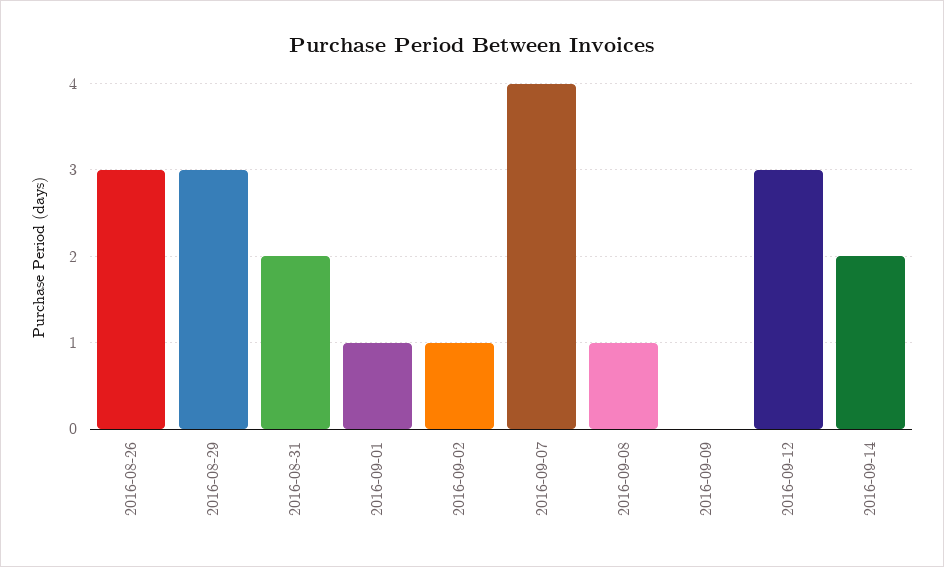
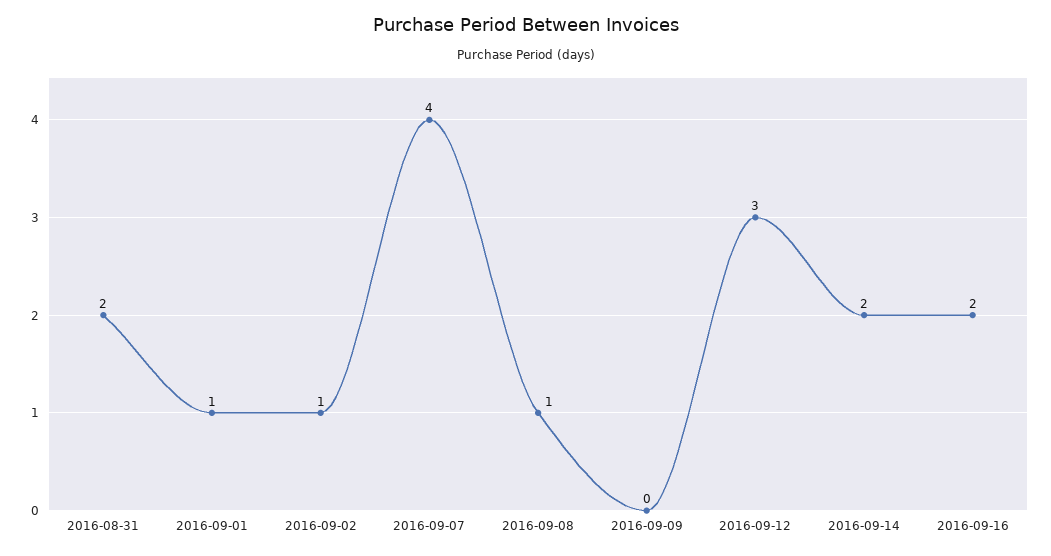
2016-08-26: 3 -> none
2016-08-29: 3 -> none
2016-09-16: none -> 2

